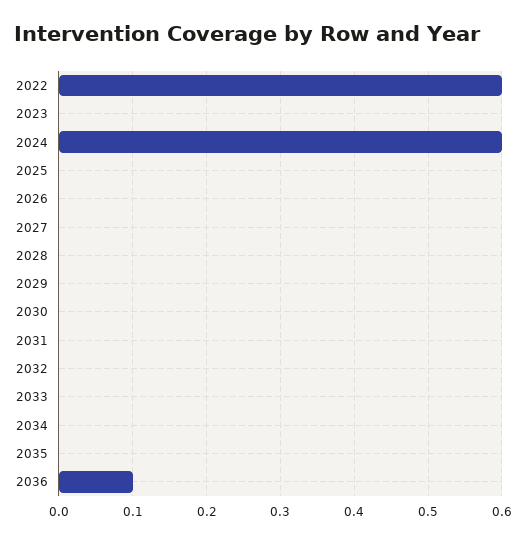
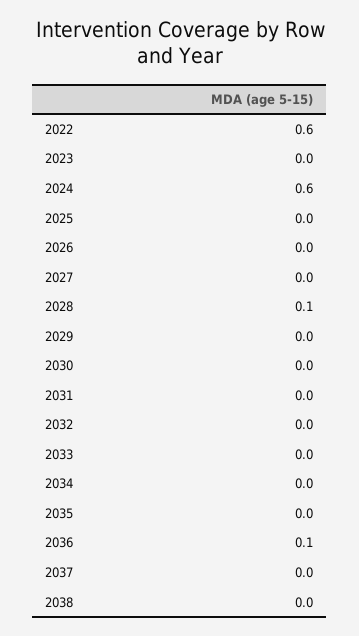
2028: 0 -> 0.1
2037: none -> 0
2038: none -> 0

